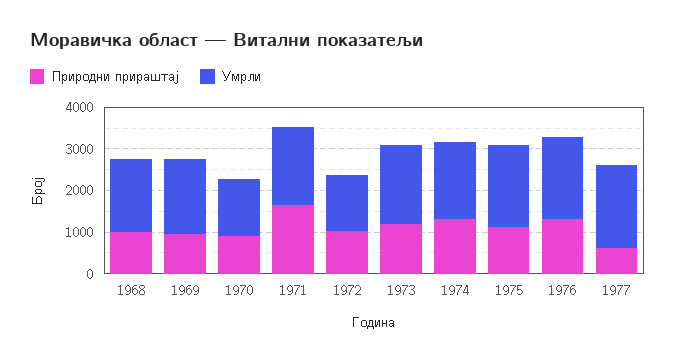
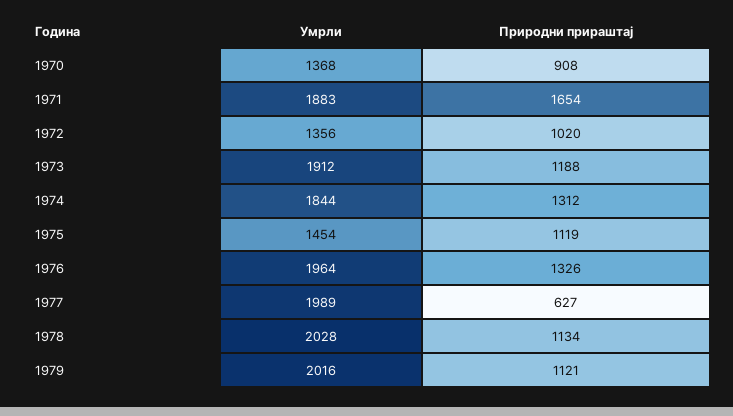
Природни прираштај, 1968: 1000 -> none
Умрли, 1968: 1800 -> none
Природни прираштај, 1969: 1000 -> none
Умрли, 1969: 1800 -> none
Умрли, 1975: 2000 -> 1454
Умрли, 1978: none -> 2028
Природни прираштај, 1978: none -> 1134
Умрли, 1979: none -> 2016
Природни прираштај, 1979: none -> 1121

